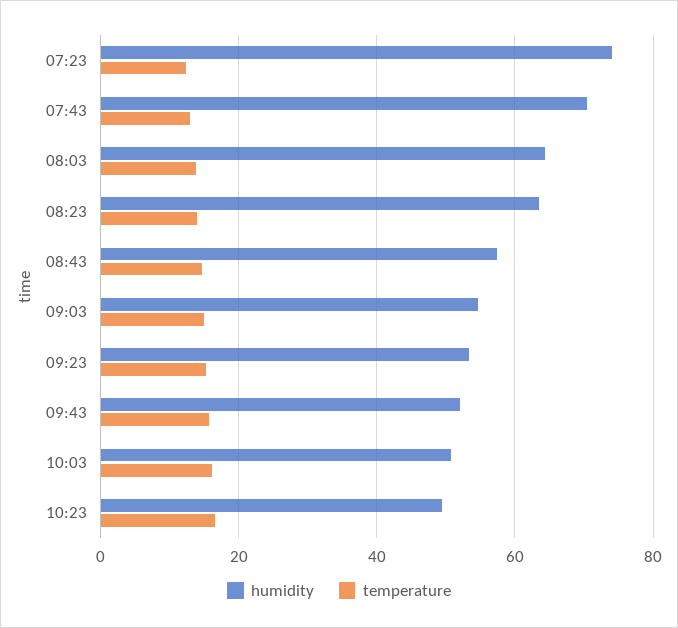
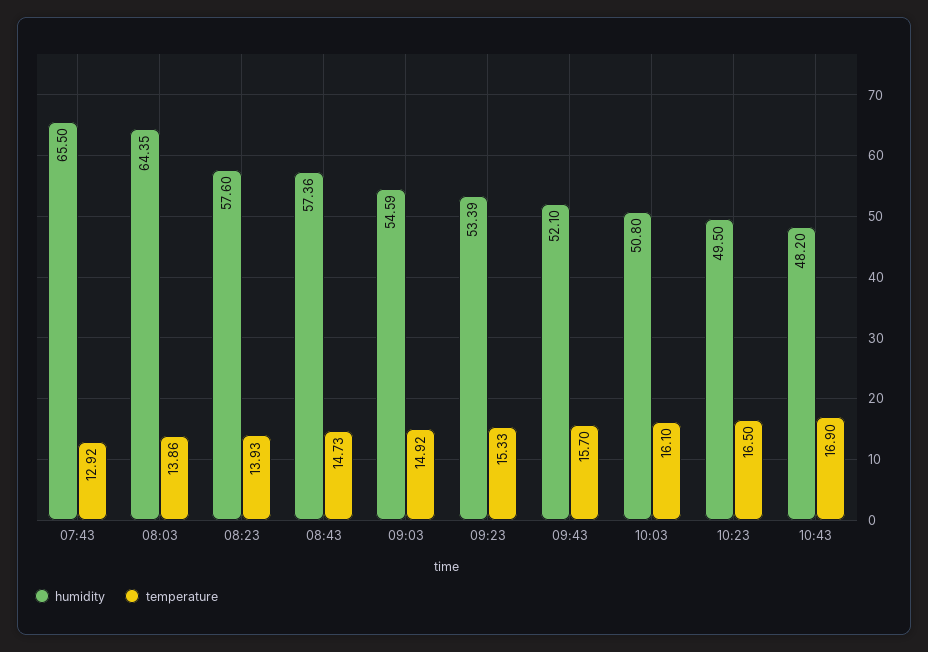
humidity, 07:23: 74 -> none
temperature, 07:23: 12 -> none
humidity, 07:43: 70 -> 65.5
humidity, 08:23: 64 -> 57.6
humidity, 10:43: none -> 48.2
temperature, 10:43: none -> 16.9

